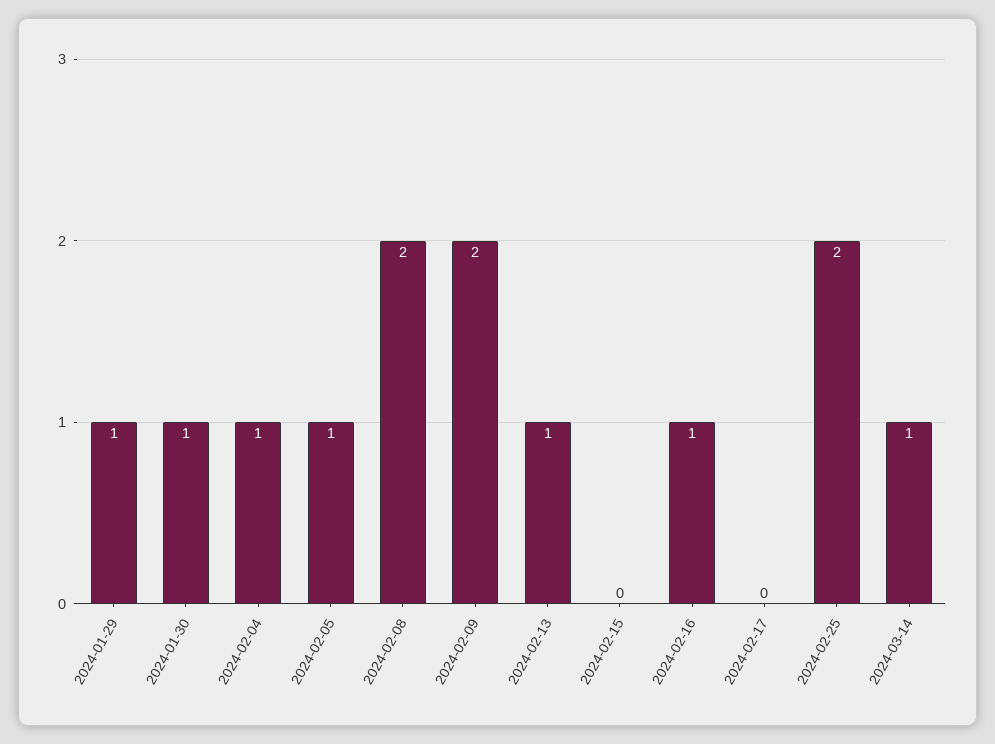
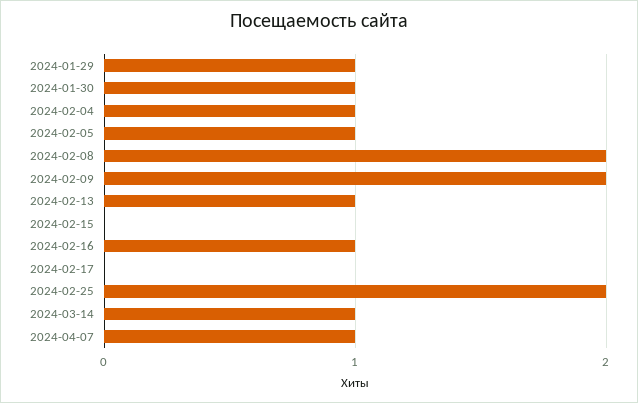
2024-04-07: none -> 1

